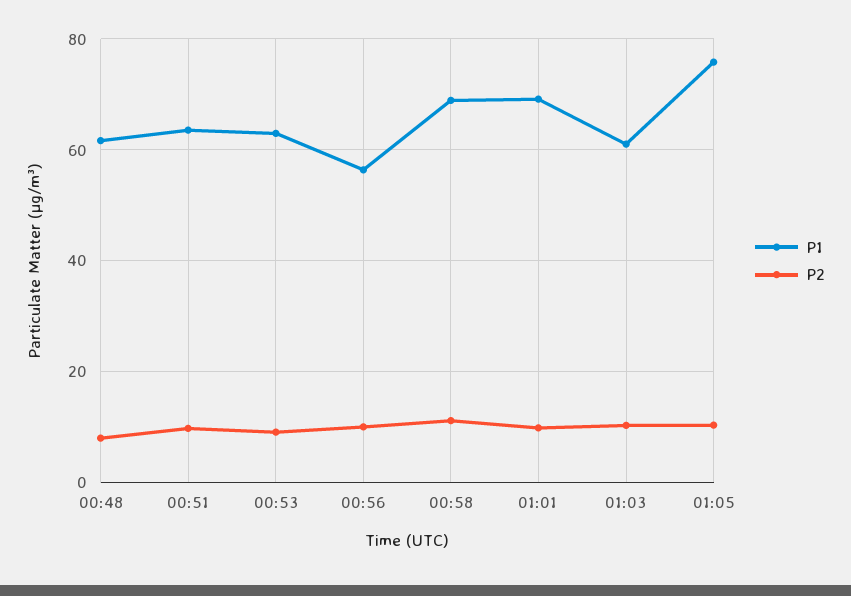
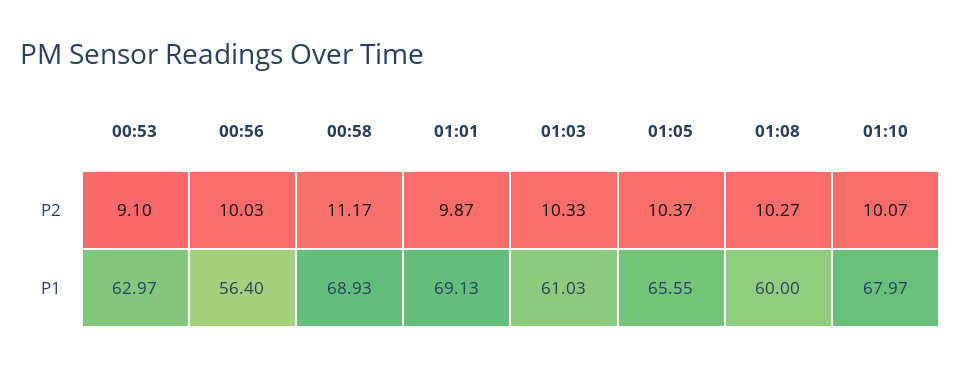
P1, 00:48: 62 -> none
P2, 00:48: 8 -> none
P1, 00:51: 64 -> none
P2, 00:51: 10 -> none
P1, 01:05: 76 -> 65.55
P2, 01:08: none -> 10.27
P2, 01:10: none -> 10.07
P1, 01:08: none -> 60
P1, 01:10: none -> 67.97

